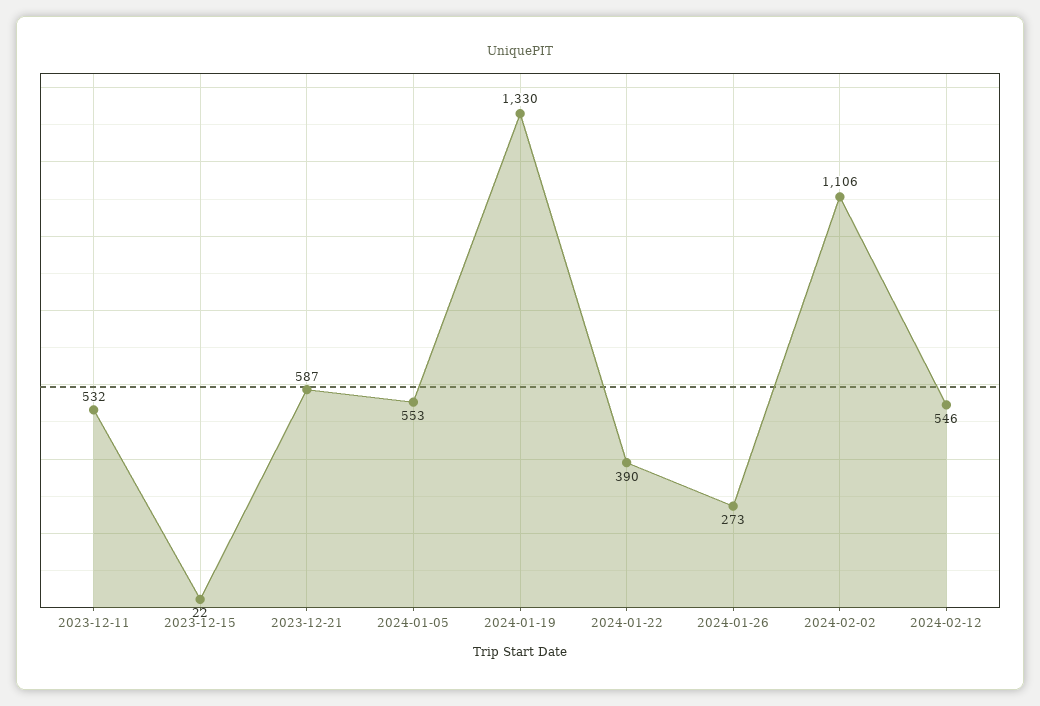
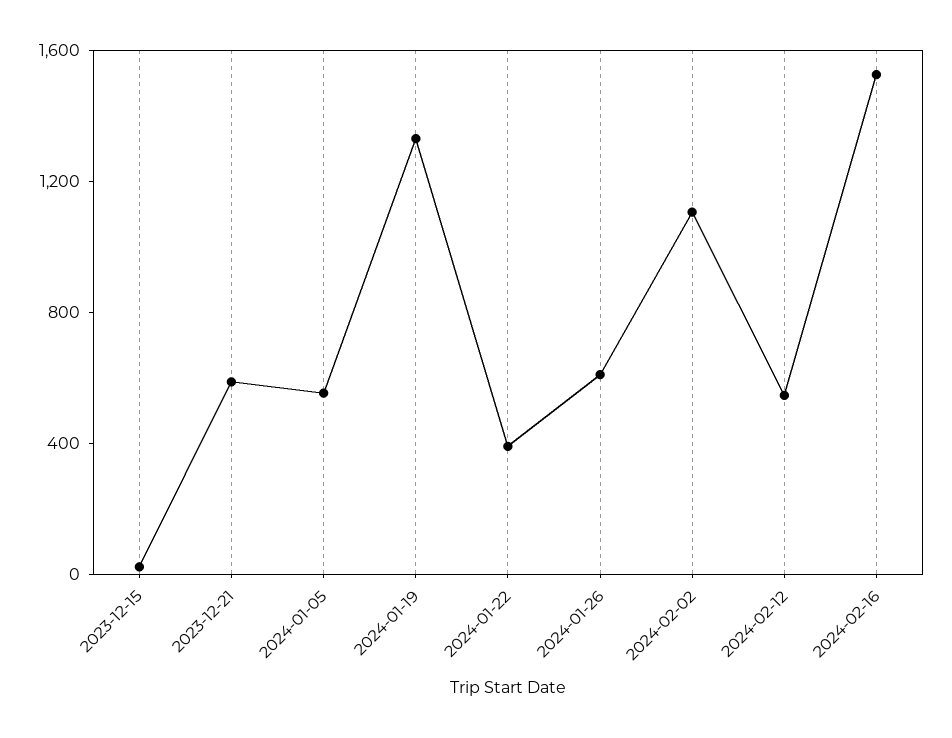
2023-12-11: 532 -> none
2024-01-26: 273 -> 600
2024-02-16: none -> 1500

